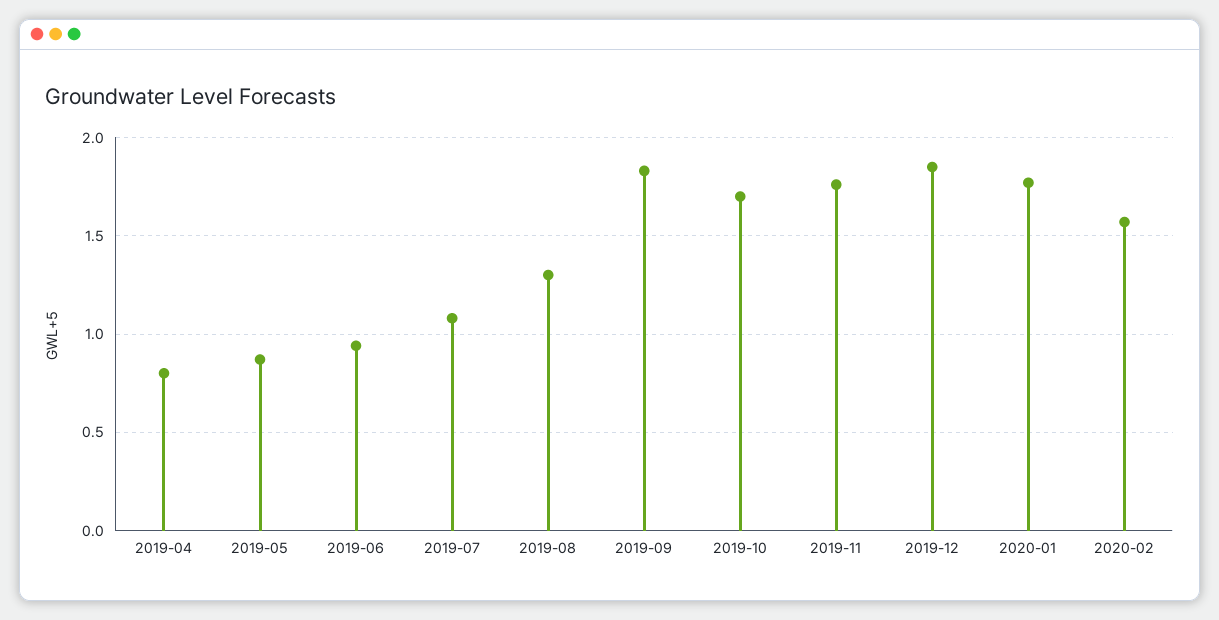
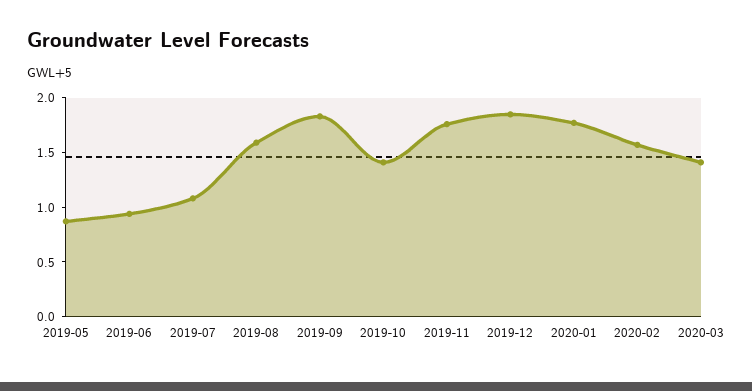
2019-04: 0.8 -> none
2019-08: 1.3 -> 1.6
2019-10: 1.7 -> 1.4
2020-03: none -> 1.4

